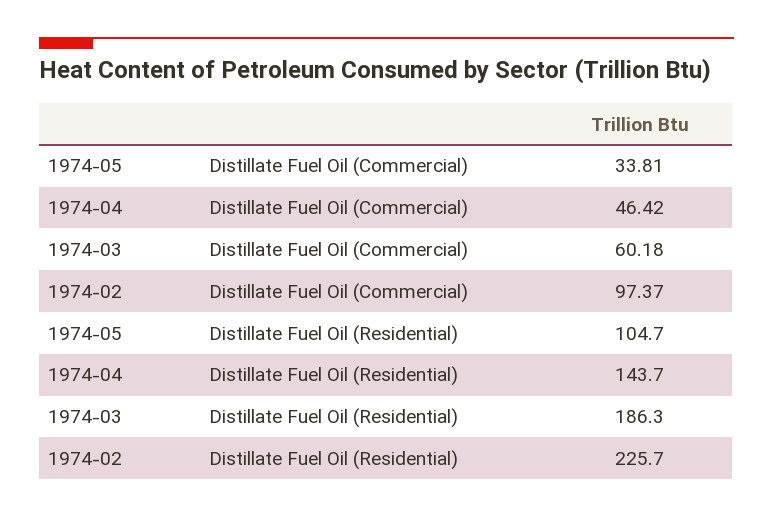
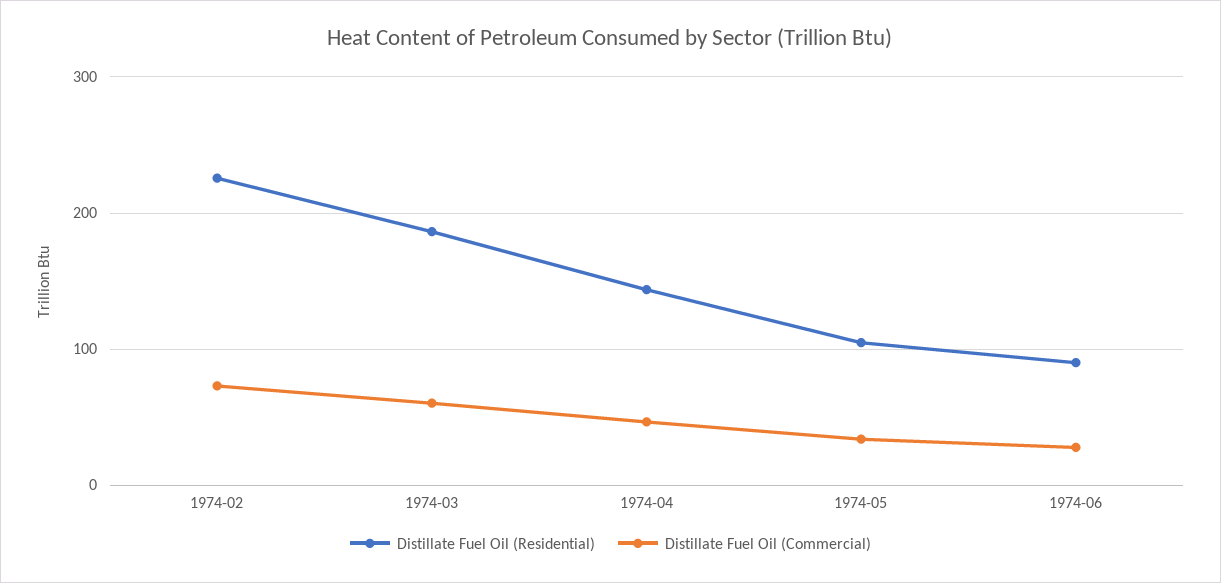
Distillate Fuel Oil (Commercial), 1974-02: 97.37 -> 70
Distillate Fuel Oil (Residential), 1974-06: none -> 90
Distillate Fuel Oil (Commercial), 1974-06: none -> 30

